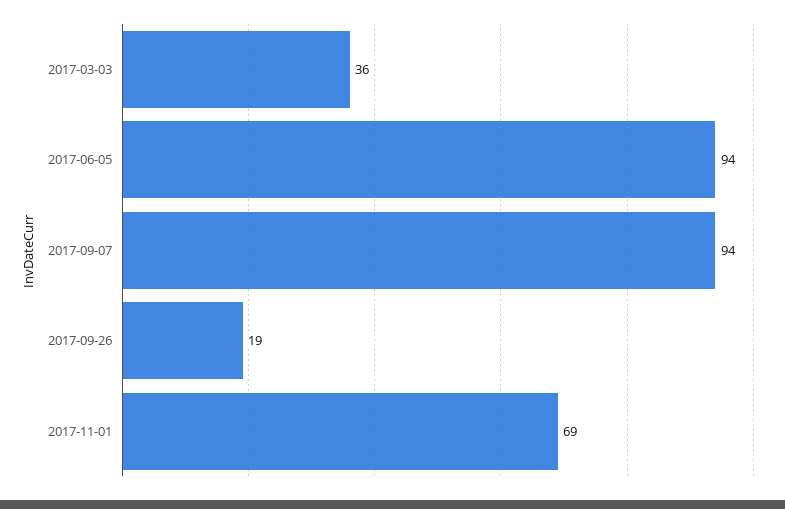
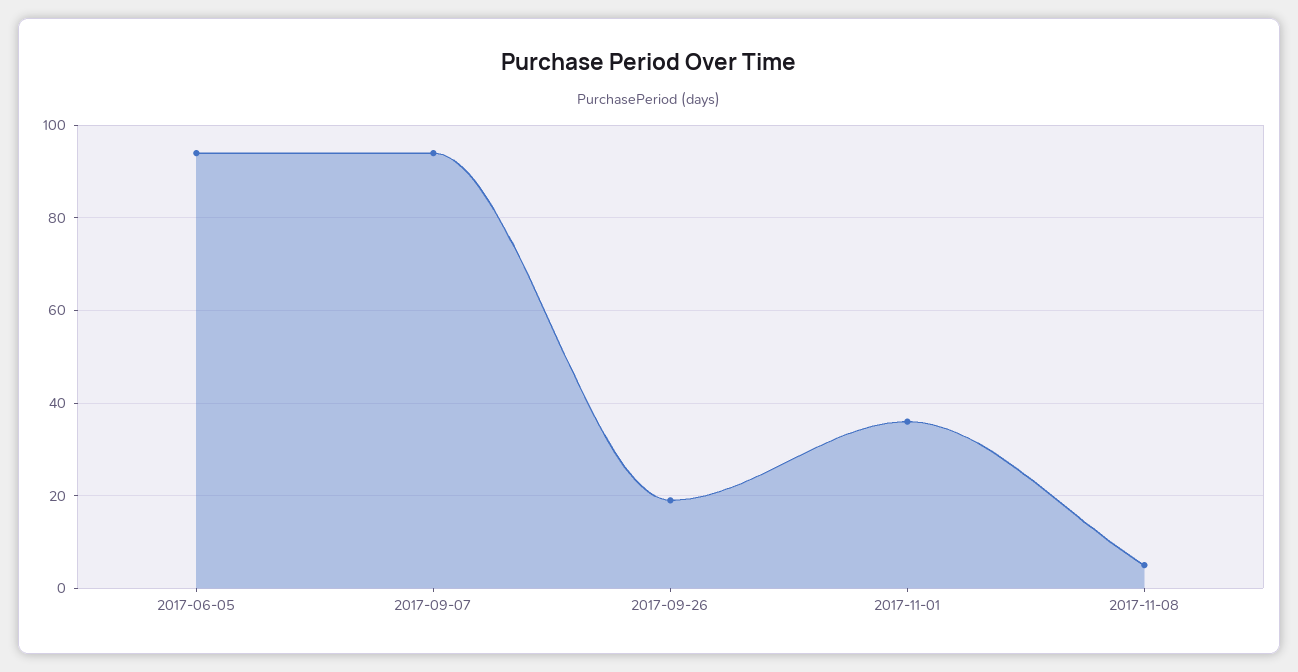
2017-03-03: 36 -> none
2017-11-01: 69 -> 35
2017-11-08: none -> 5

